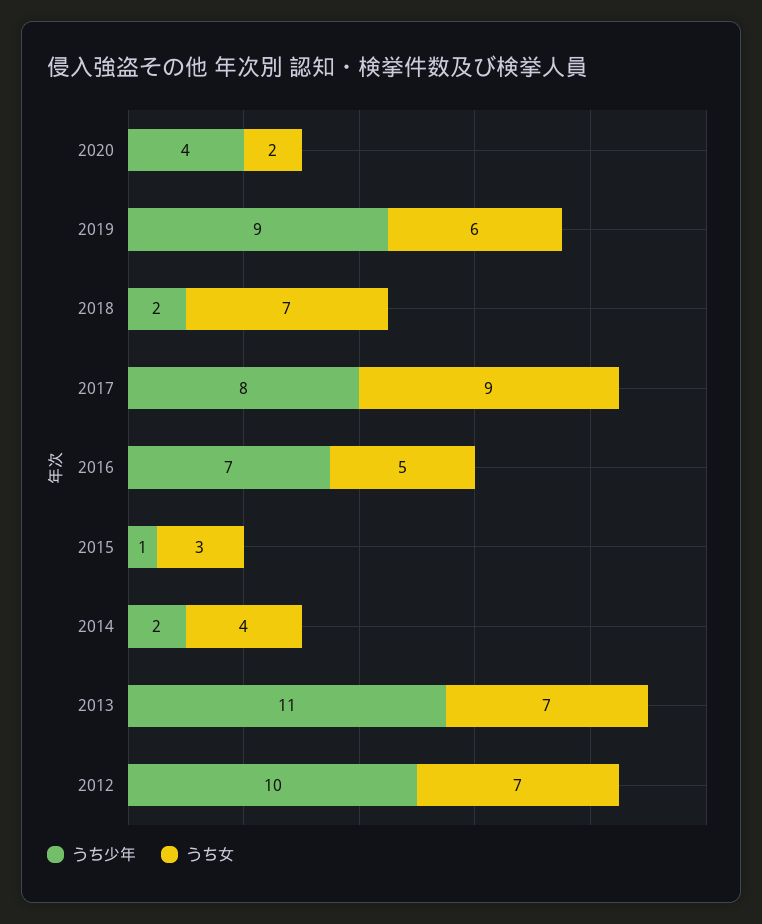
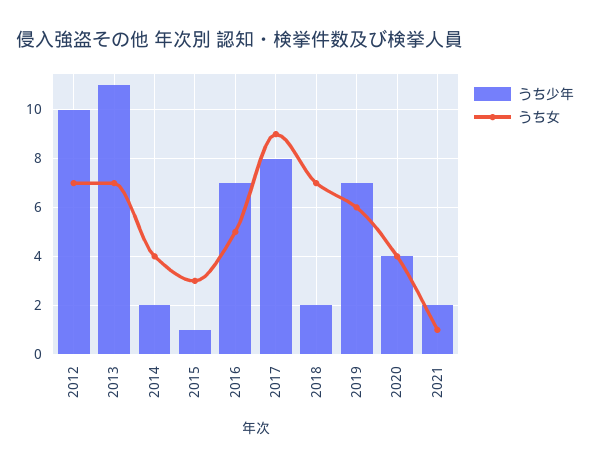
うち女, 2020: 2 -> 4
うち少年, 2019: 9 -> 7
うち少年, 2021: none -> 2
うち女, 2021: none -> 1

